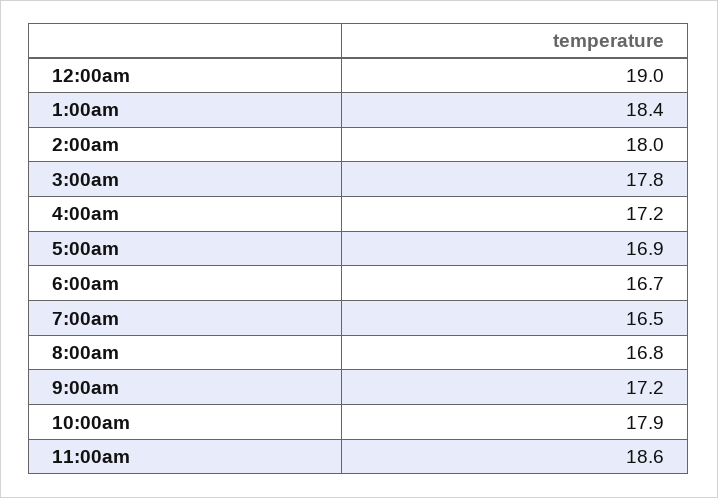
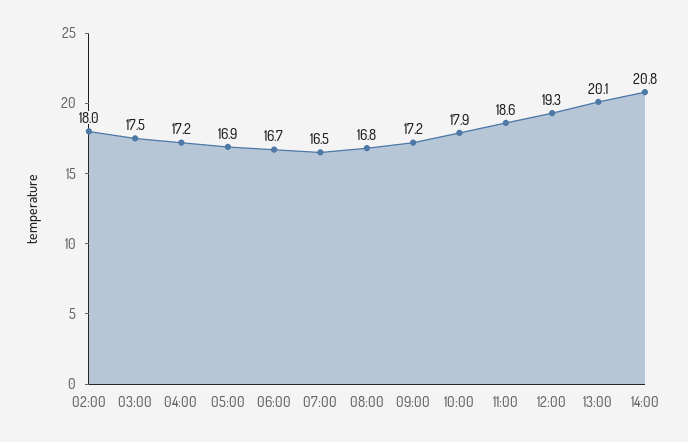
12:00am: 19 -> none
1:00am: 18.4 -> none
3:00am: 17.8 -> 17.5
12:00: none -> 19.3
13:00: none -> 20.1
14:00: none -> 20.8

